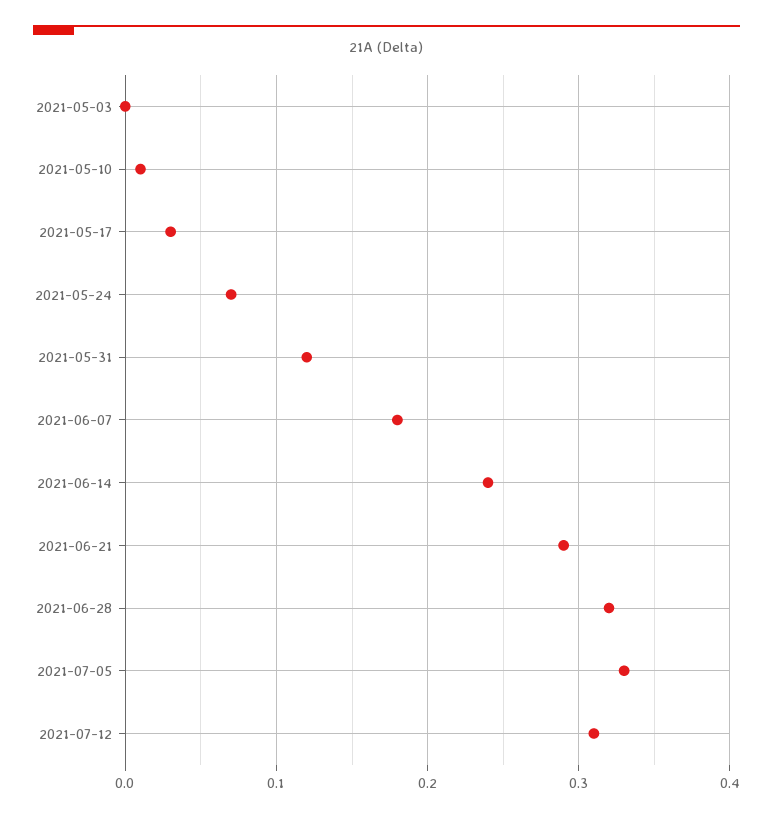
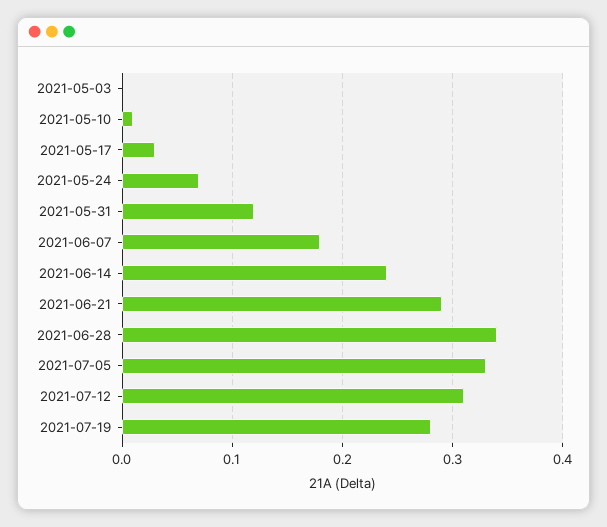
2021-06-28: 0.32 -> 0.34
2021-07-19: none -> 0.28

